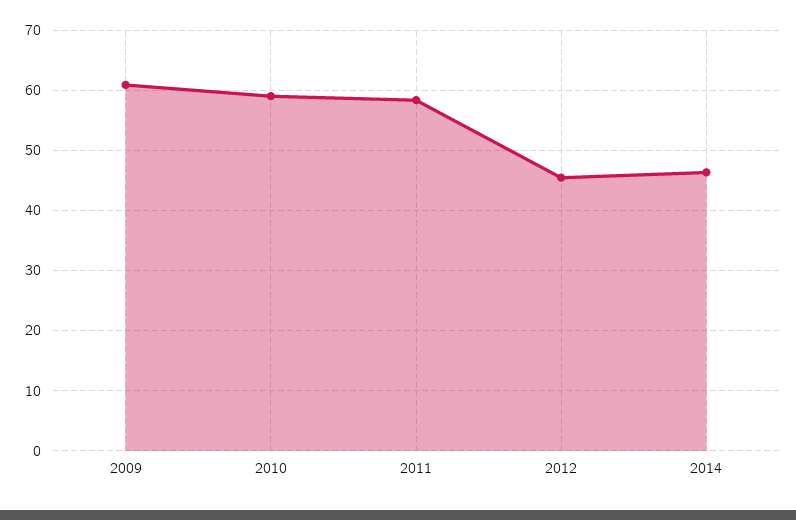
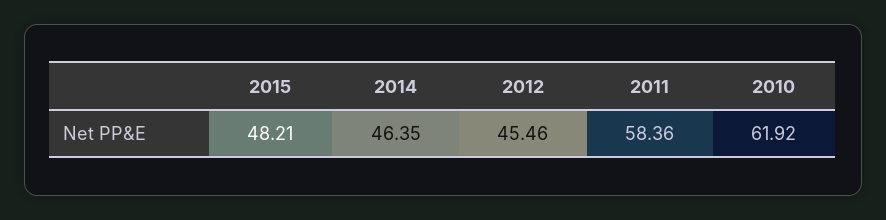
2009: 61 -> none
2010: 59 -> 61.92
2015: none -> 48.21

